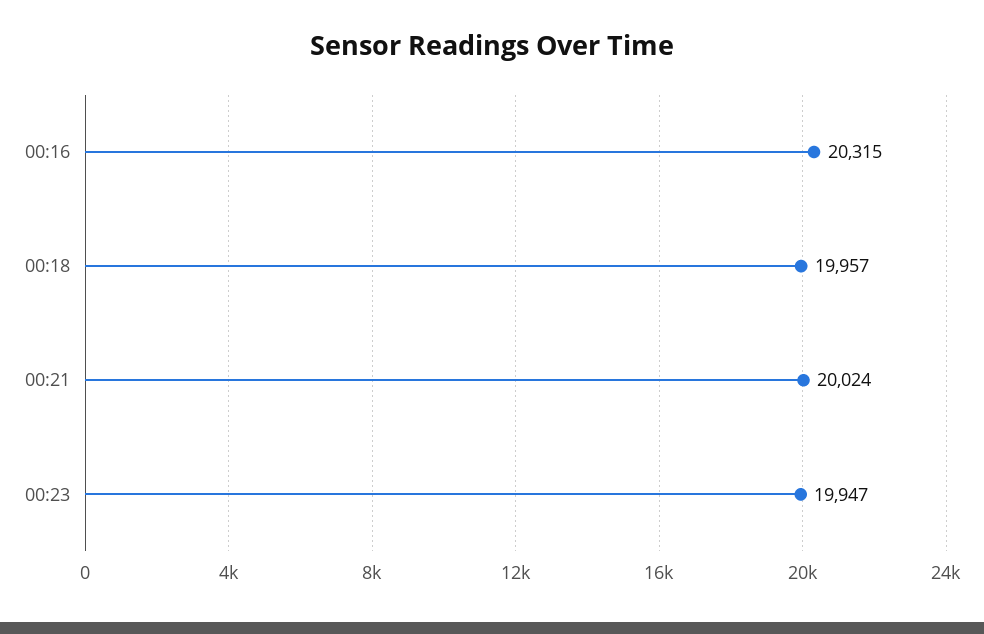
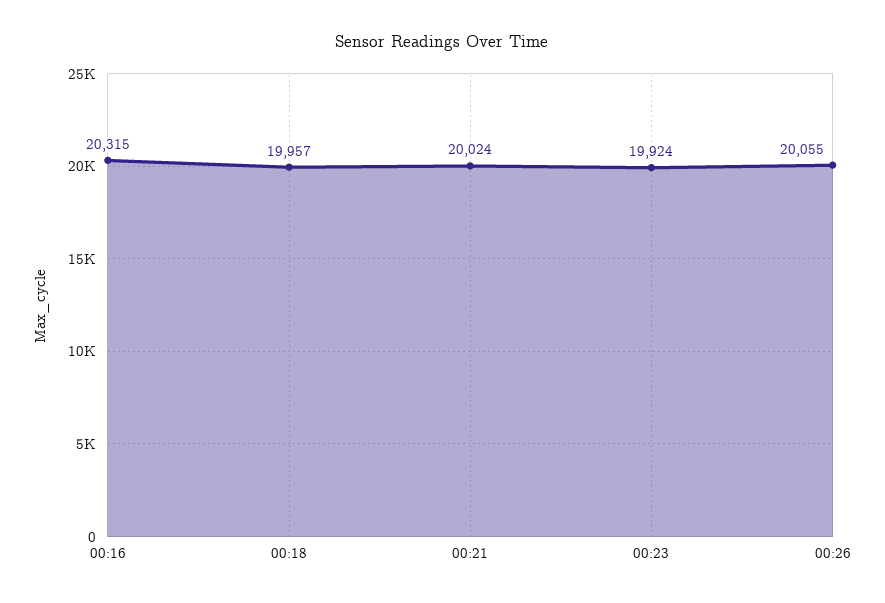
00:23: 19947 -> 19924
00:26: none -> 20055

